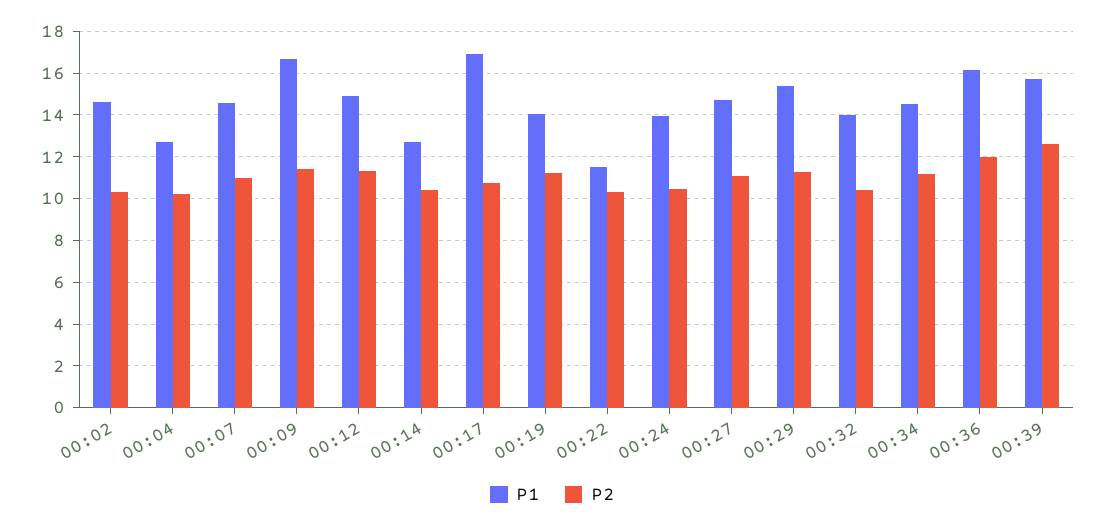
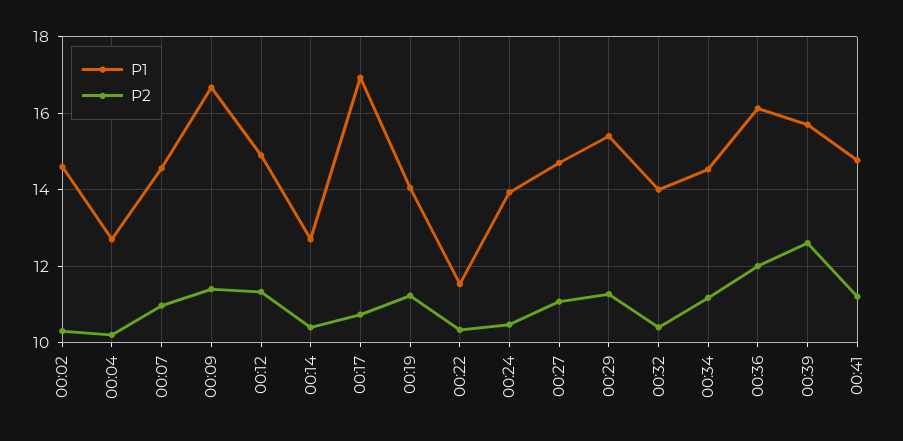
P1, 00:41: none -> 14.8
P2, 00:41: none -> 11.2

